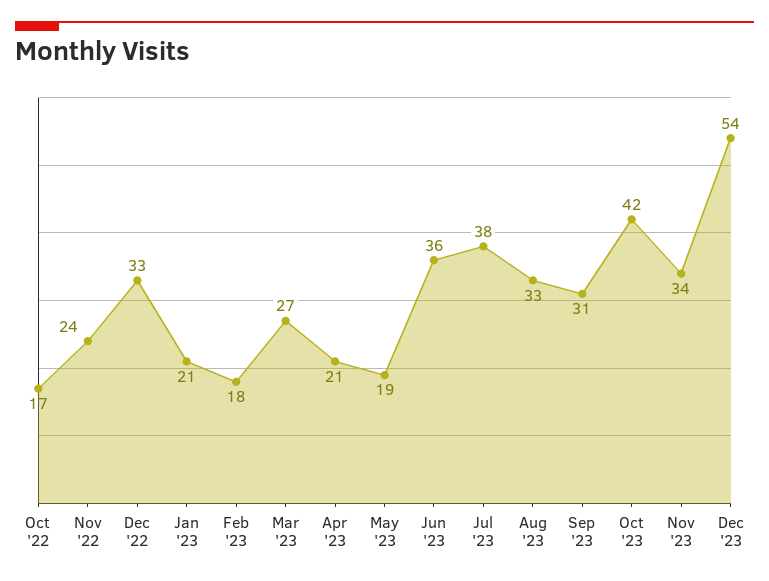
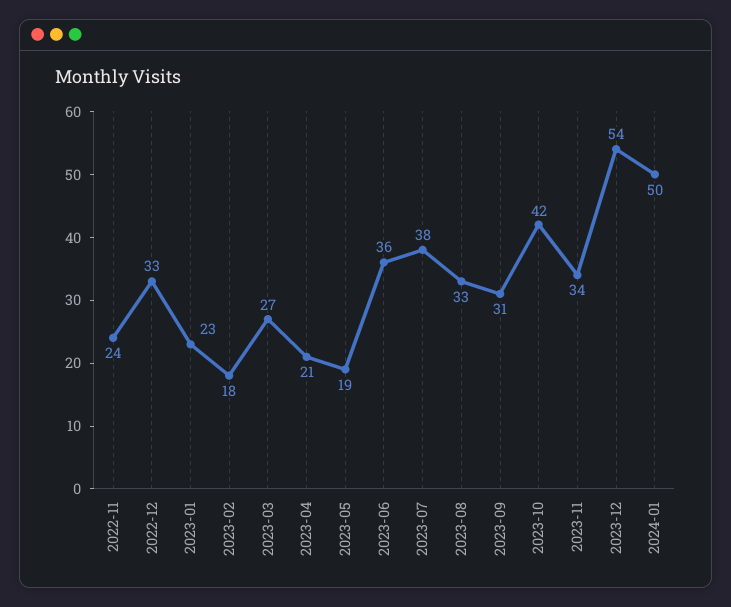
Oct '22: 17 -> none
Jan '23: 21 -> 23
2024-01: none -> 50

